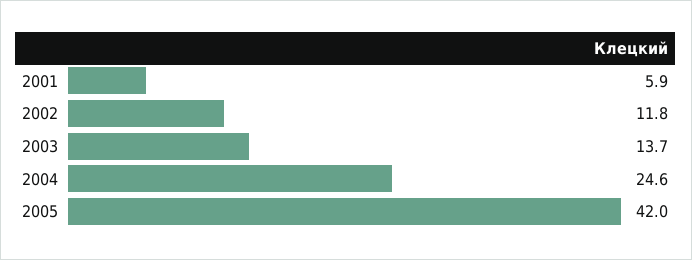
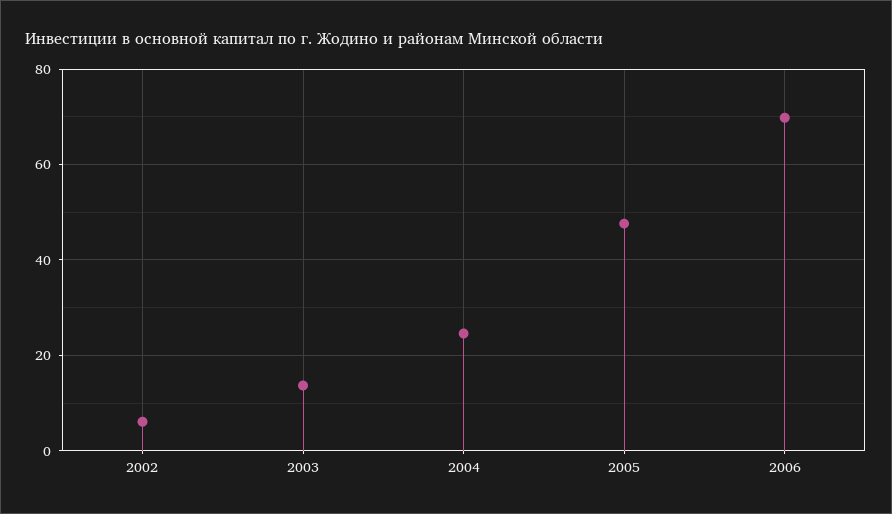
2001: 5.9 -> none
2002: 11.8 -> 6
2005: 42 -> 48
2006: none -> 70

